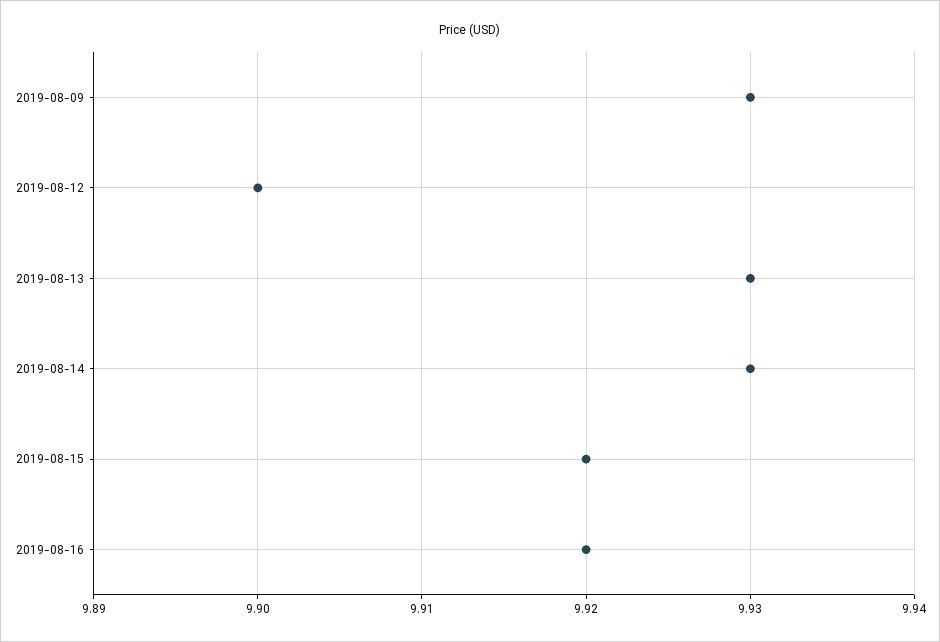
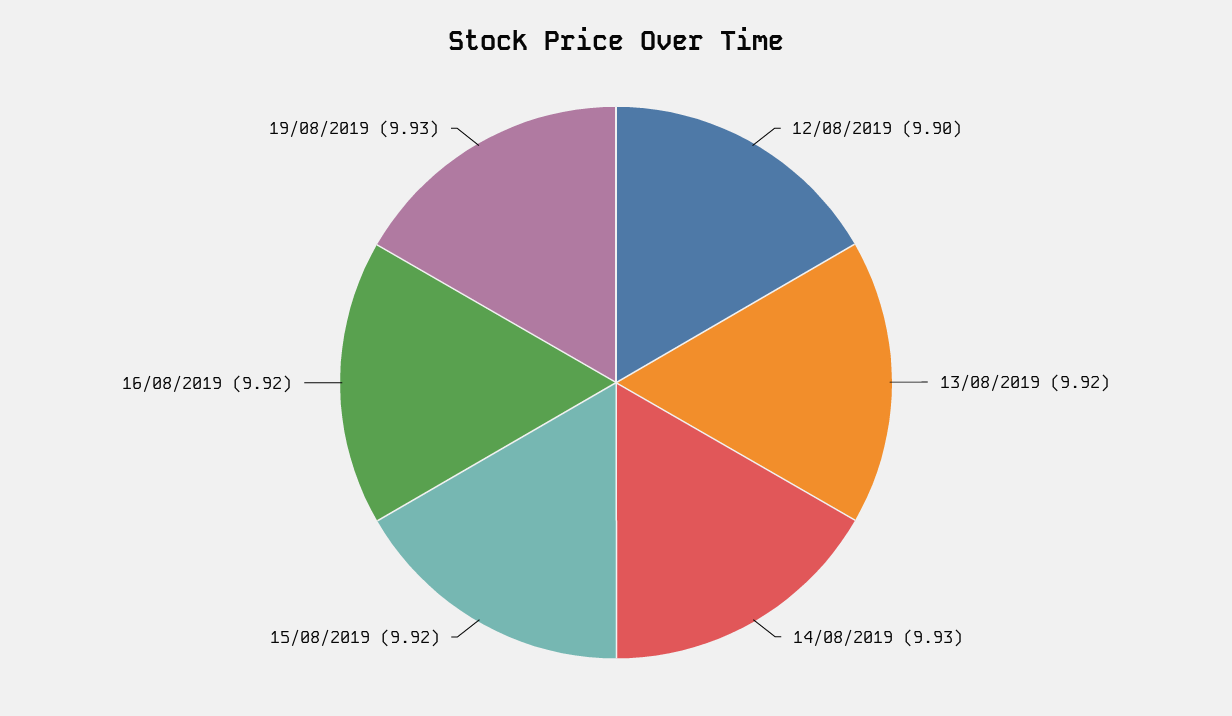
2019-08-09: 9.93 -> none
2019-08-13: 9.93 -> 9.92
19/08/2019: none -> 9.93

